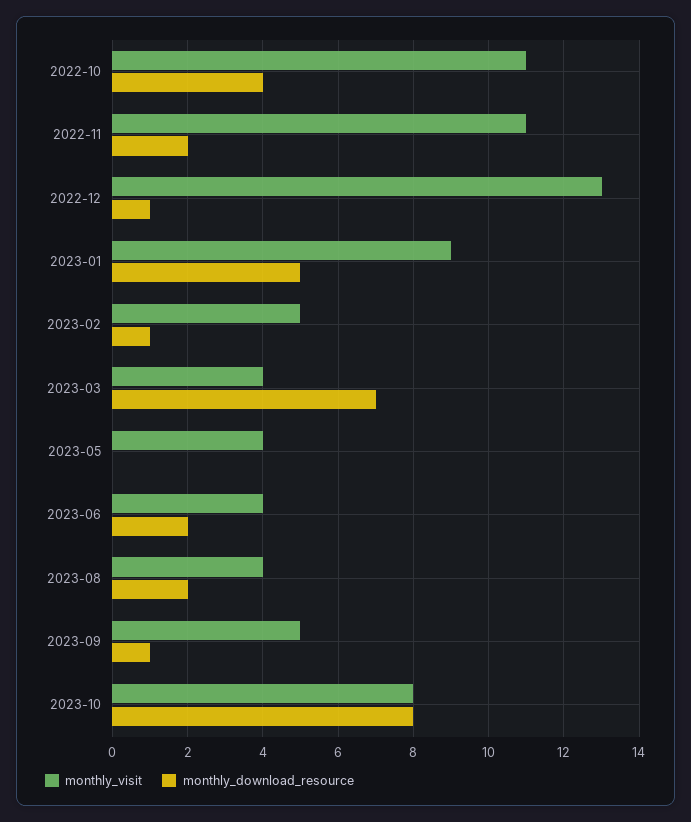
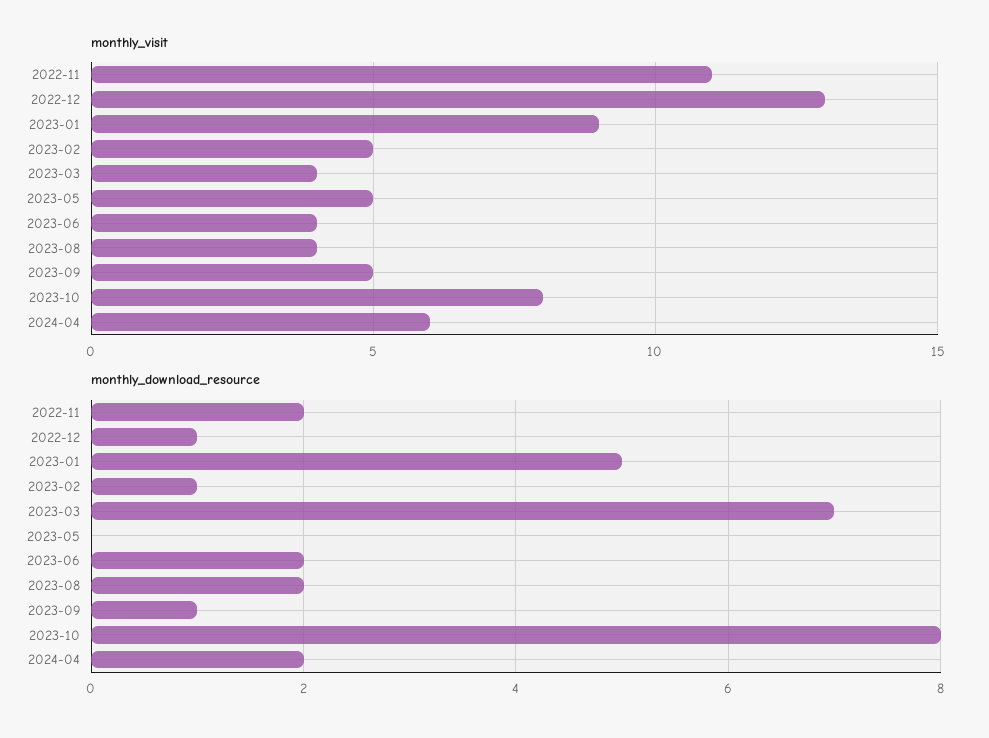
monthly_visit, 2022-10: 11 -> none
monthly_download_resource, 2022-10: 4 -> none
monthly_visit, 2023-05: 4 -> 5
monthly_visit, 2024-04: none -> 6
monthly_download_resource, 2024-04: none -> 2

